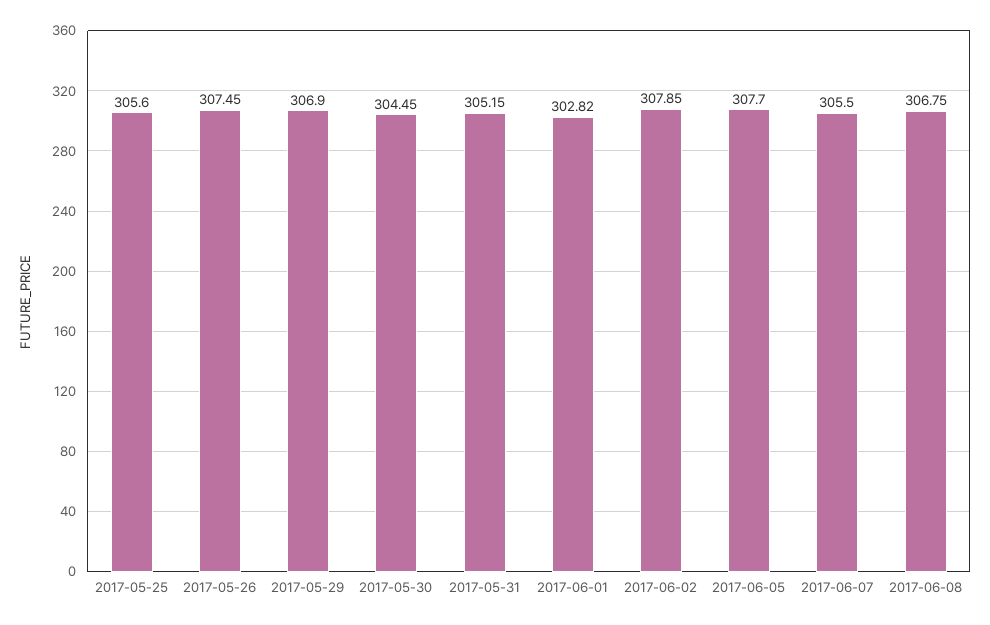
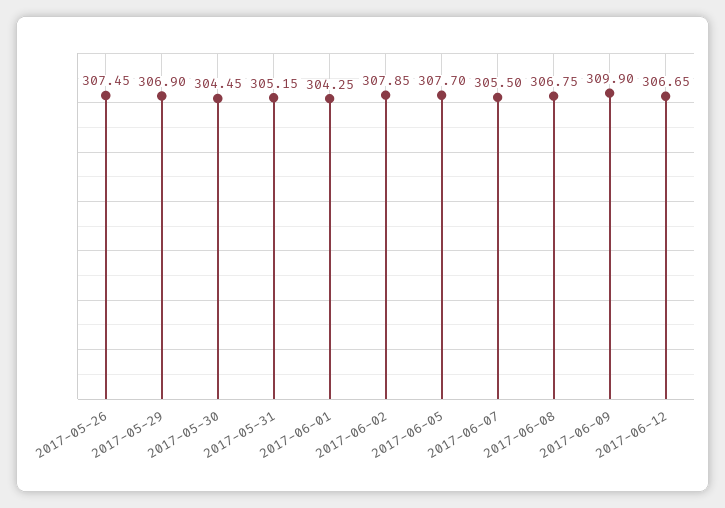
2017-05-25: 305.6 -> none
2017-06-01: 302.82 -> 304.25
2017-06-09: none -> 309.9
2017-06-12: none -> 306.65

